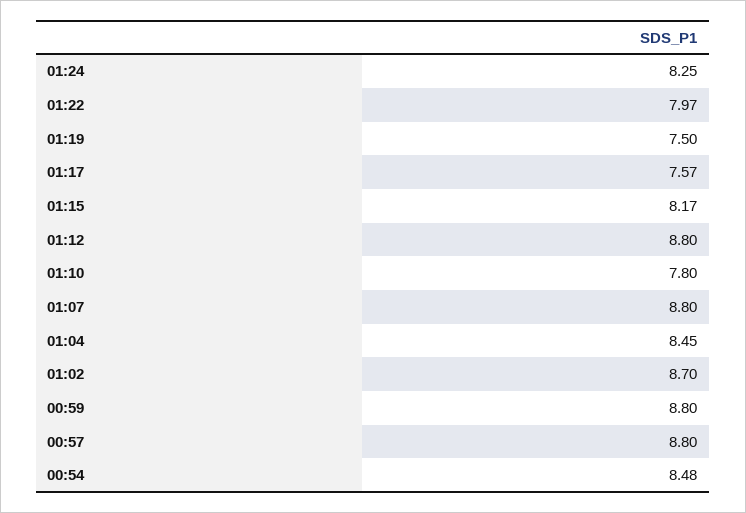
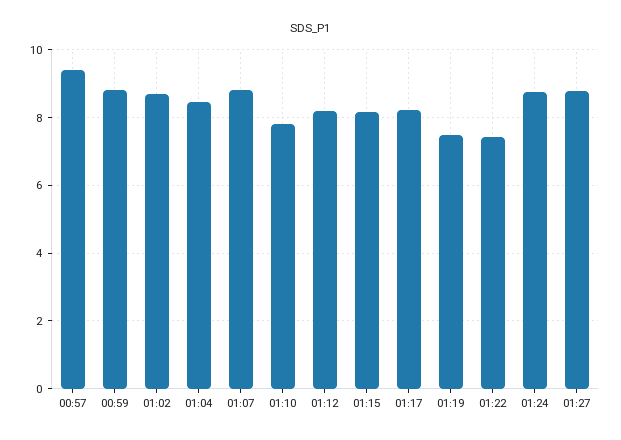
01:24: 8.25 -> 8.8
01:22: 7.97 -> 7.4
01:17: 7.57 -> 8.2
01:12: 8.8 -> 8.2
00:57: 8.8 -> 9.4
00:54: 8.48 -> none
01:27: none -> 8.8

